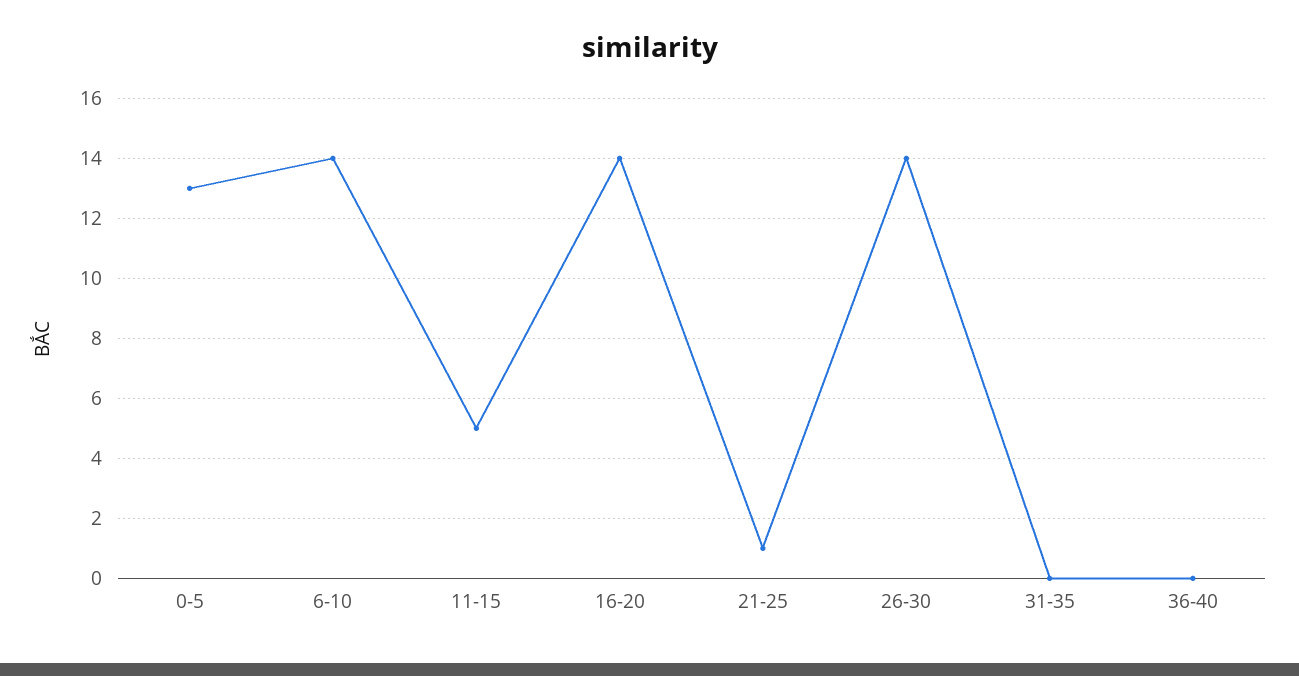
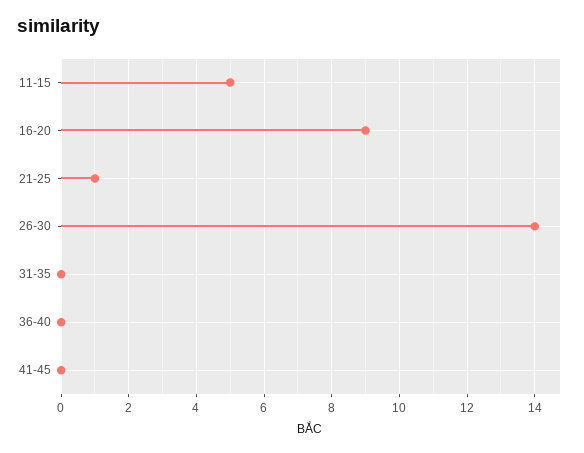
0-5: 13 -> none
6-10: 14 -> none
16-20: 14 -> 9
41-45: none -> 0

